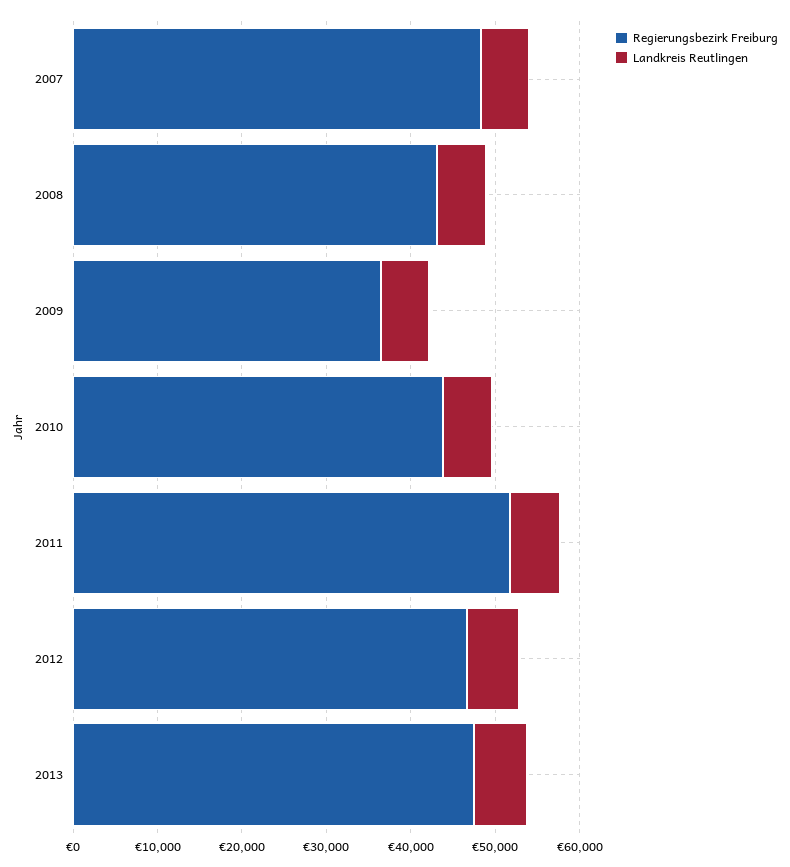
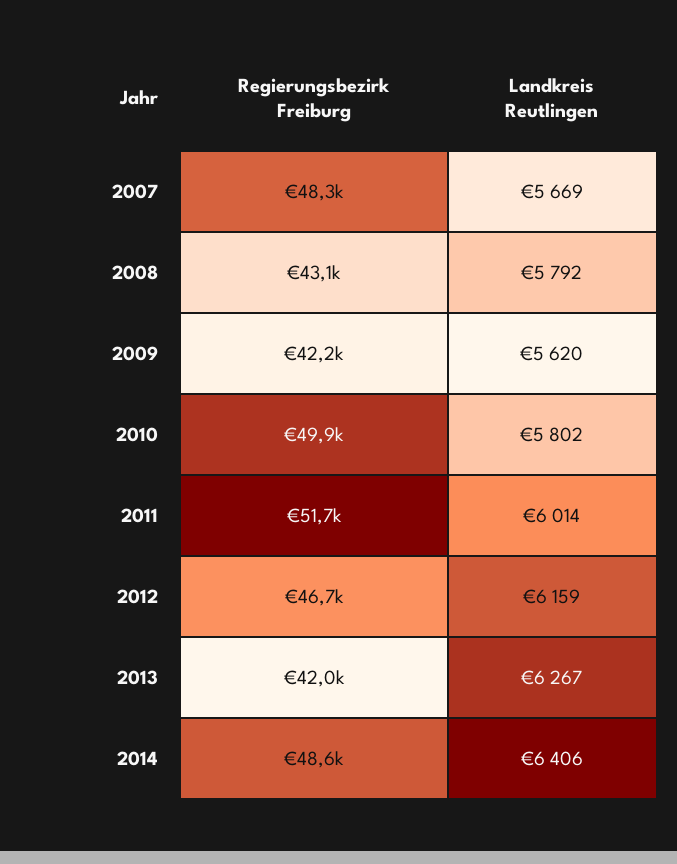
Regierungsbezirk Freiburg, 2009: 36000 -> 42200
Regierungsbezirk Freiburg, 2010: 44000 -> 49900
Regierungsbezirk Freiburg, 2013: 48000 -> 42000
Regierungsbezirk Freiburg, 2014: none -> 48600
Landkreis Reutlingen, 2014: none -> 6406

